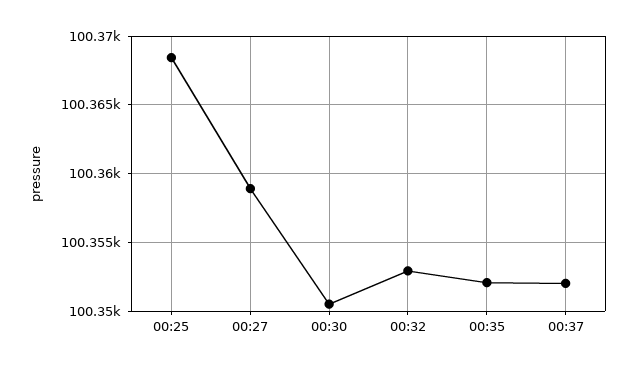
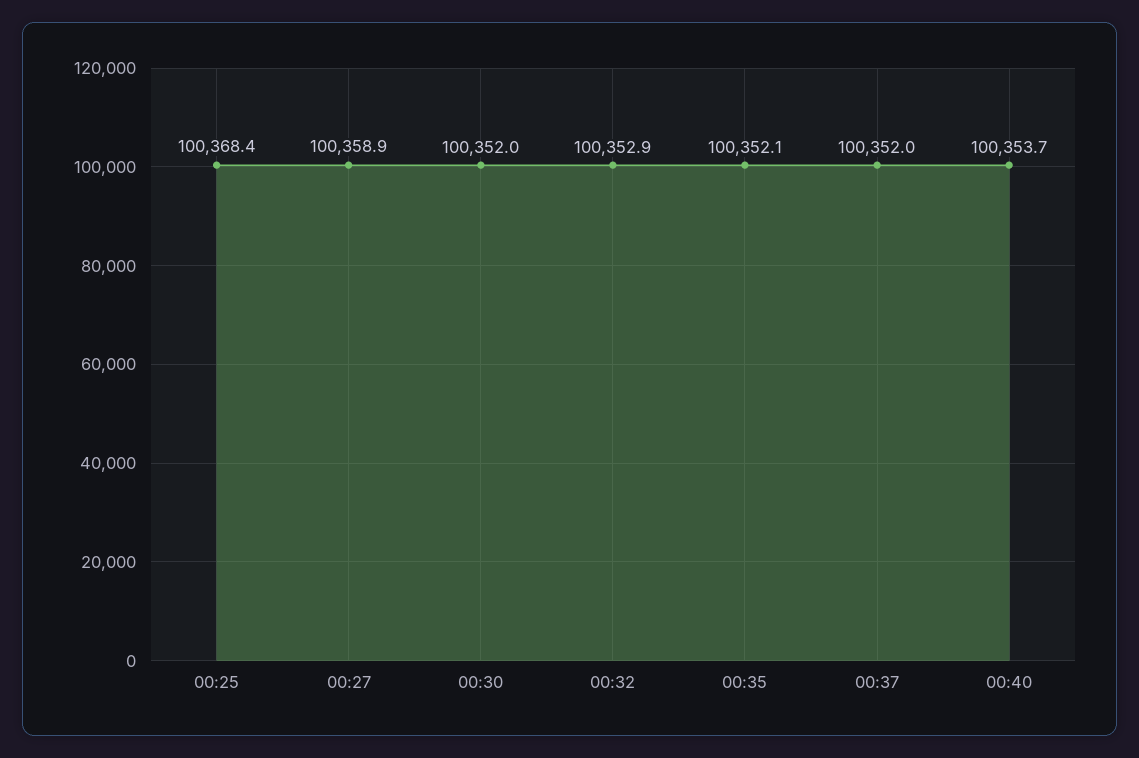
00:30: 100350.5 -> 100352
00:40: none -> 100353.7

